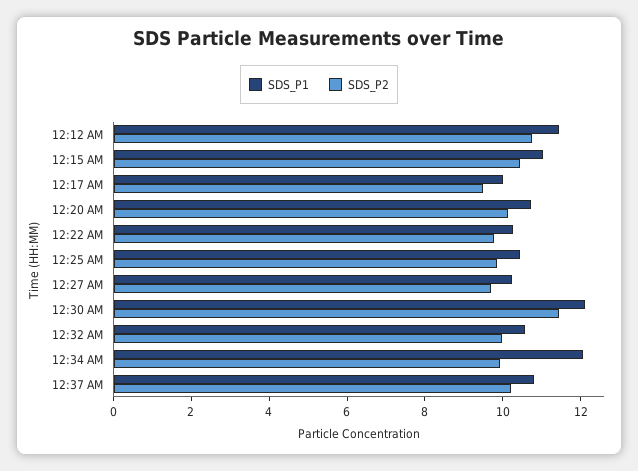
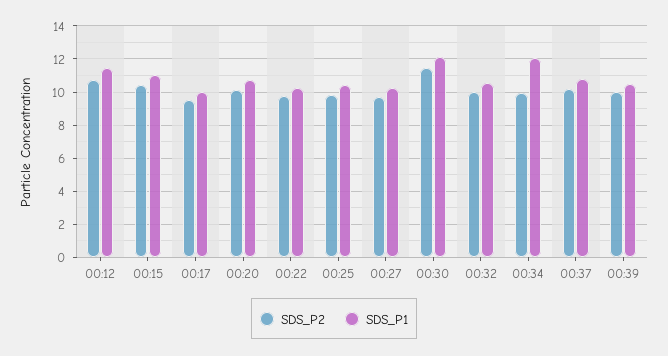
SDS_P2, 00:39: none -> 10
SDS_P1, 00:39: none -> 10.5

